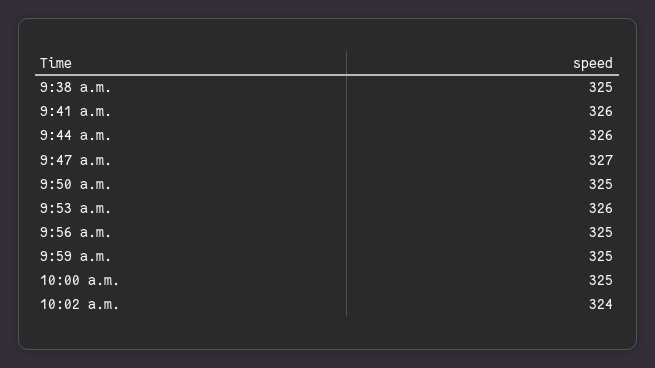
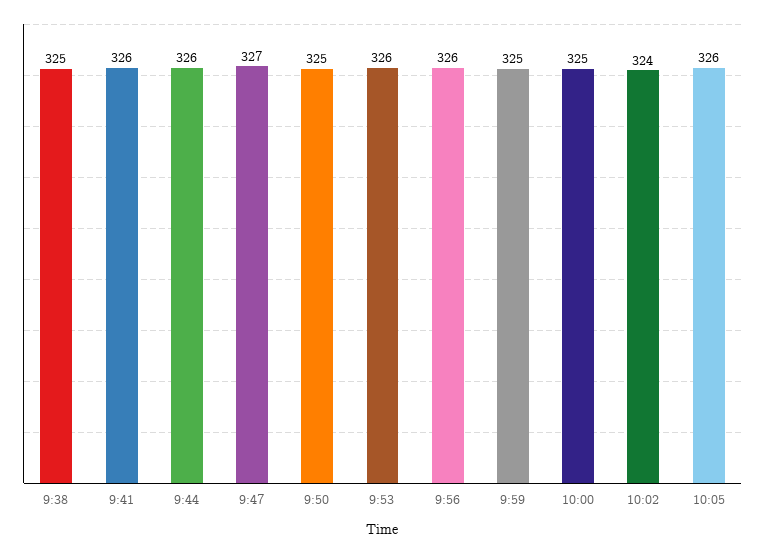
9:56 a.m.: 325 -> 326
10:05: none -> 326

